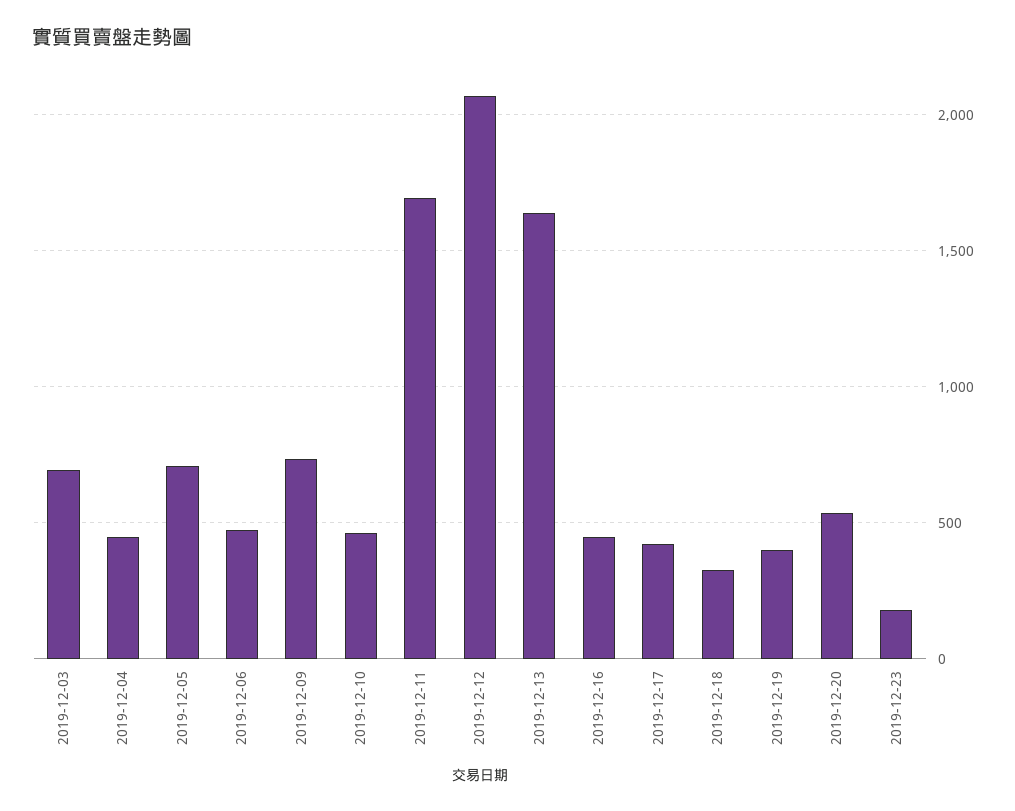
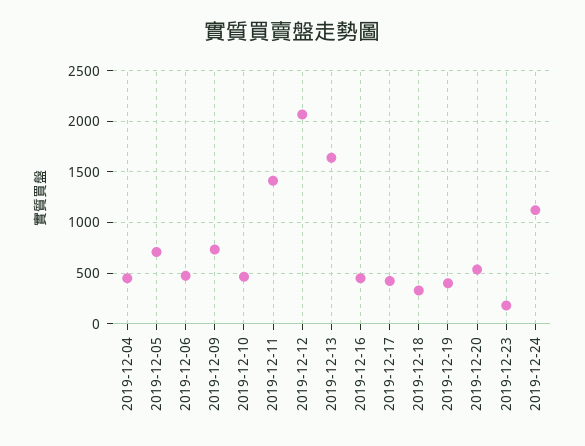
2019-12-03: 700 -> none
2019-12-11: 1700 -> 1400
2019-12-24: none -> 1100

